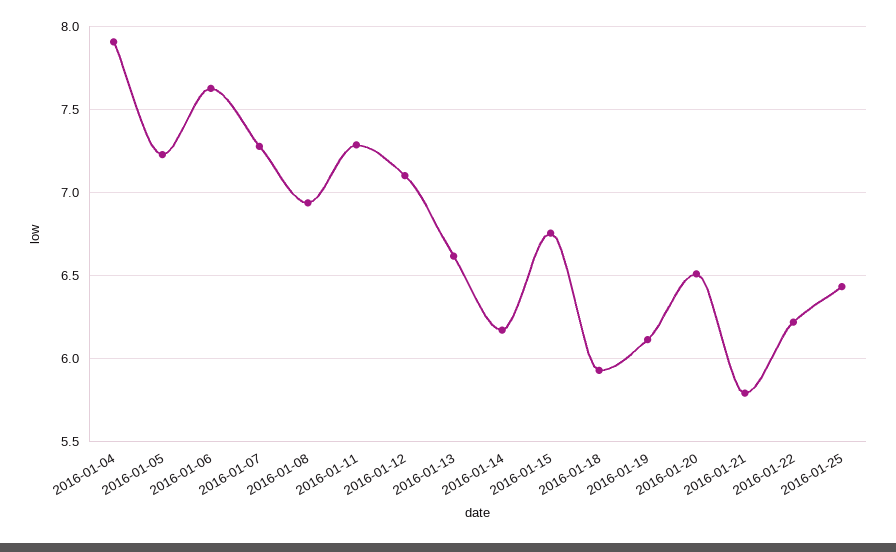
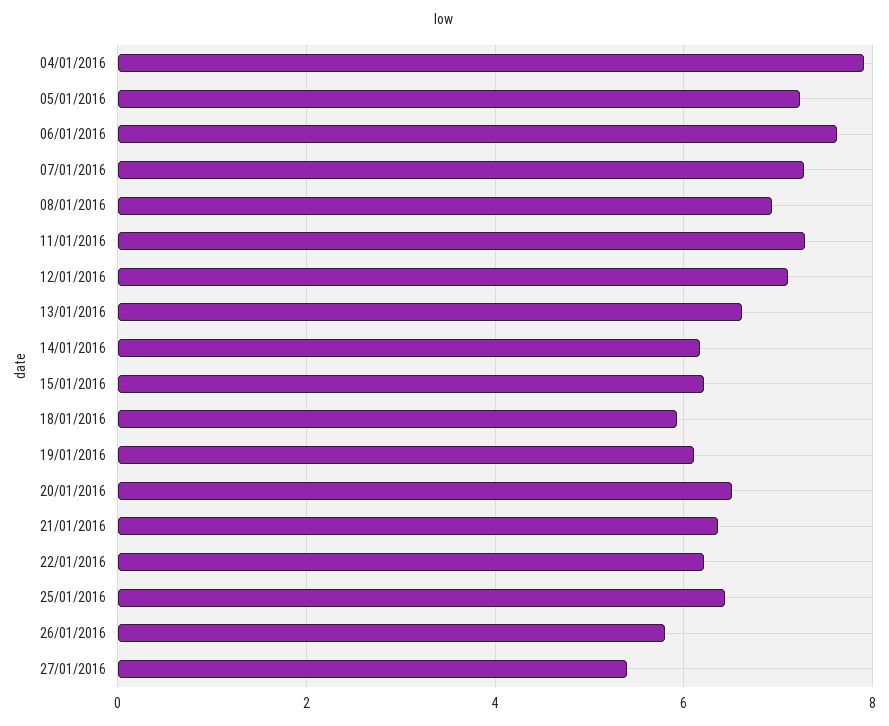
2016-01-15: 6.75 -> 6.2
2016-01-21: 5.8 -> 6.4
26/01/2016: none -> 5.8
27/01/2016: none -> 5.4

